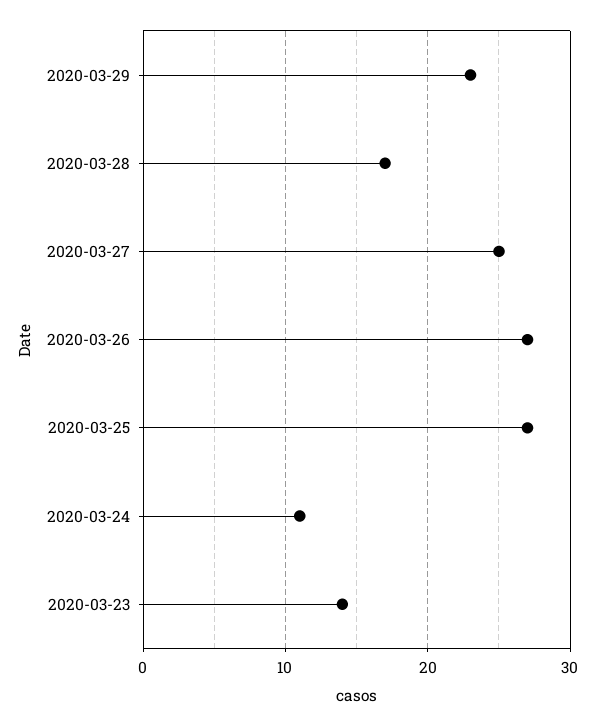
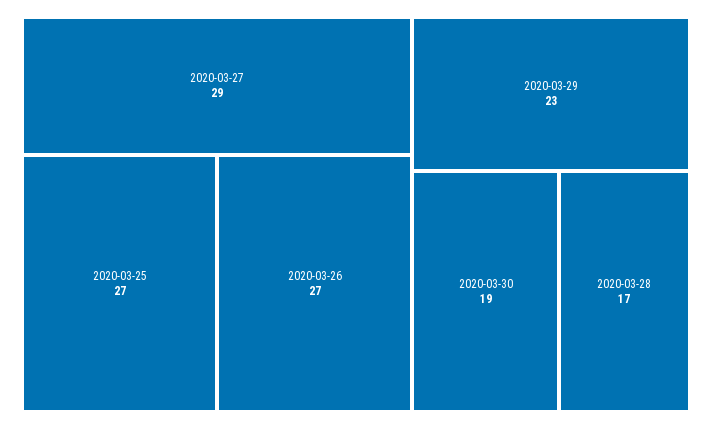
2020-03-27: 25 -> 29
2020-03-24: 11 -> none
2020-03-23: 14 -> none
2020-03-30: none -> 19

